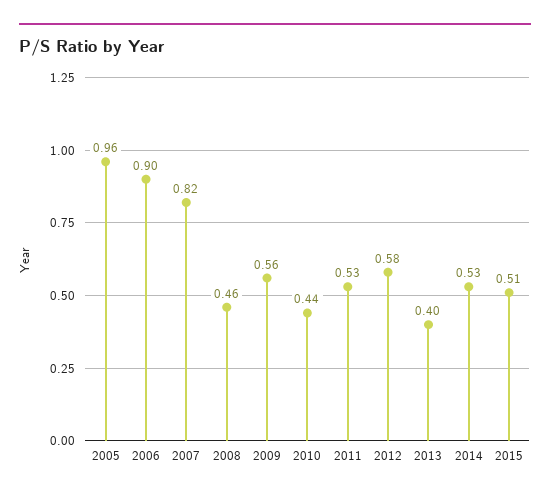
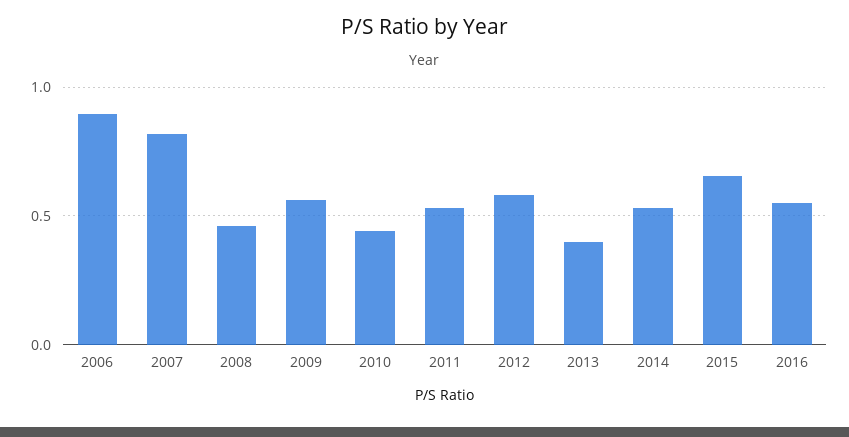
2005: 0.96 -> none
2015: 0.51 -> 0.65
2016: none -> 0.55

